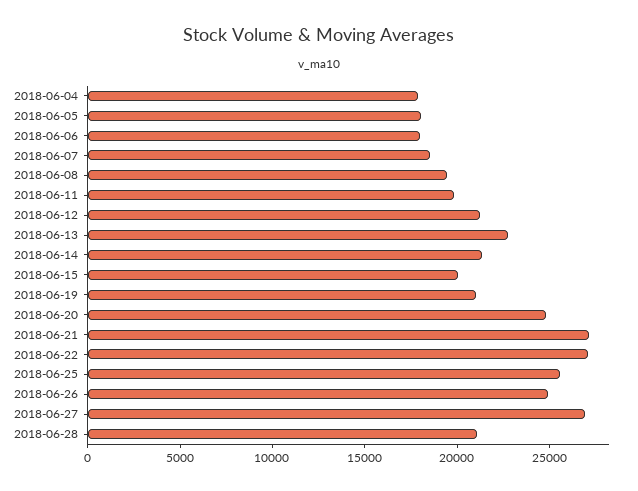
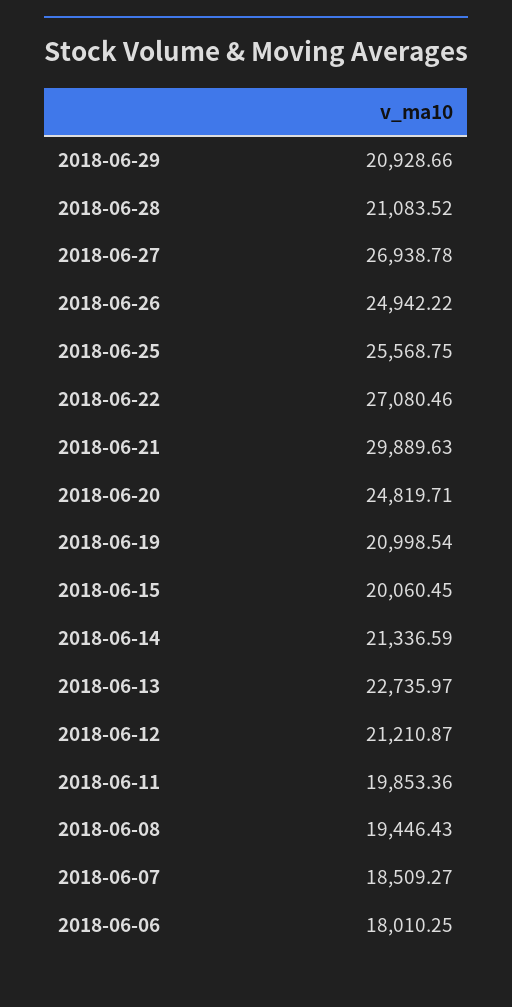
2018-06-04: 18000 -> none
2018-06-05: 18000 -> none
2018-06-21: 27000 -> 29889.63
2018-06-29: none -> 20928.66

